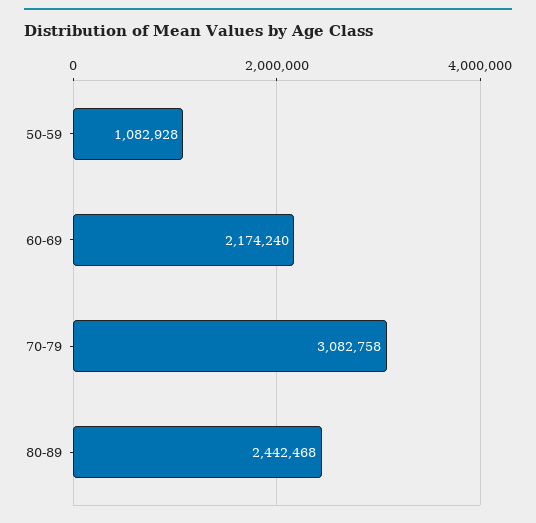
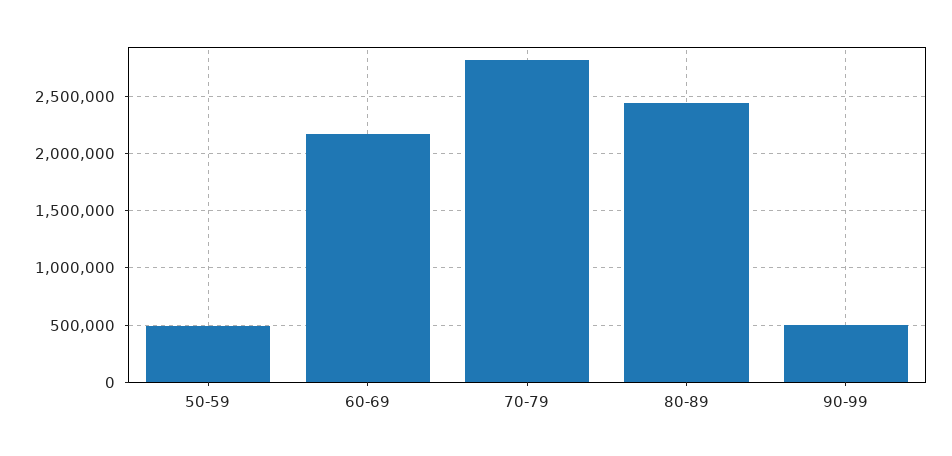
50-59: 1082928 -> 500000
70-79: 3082758 -> 2800000
90-99: none -> 500000

